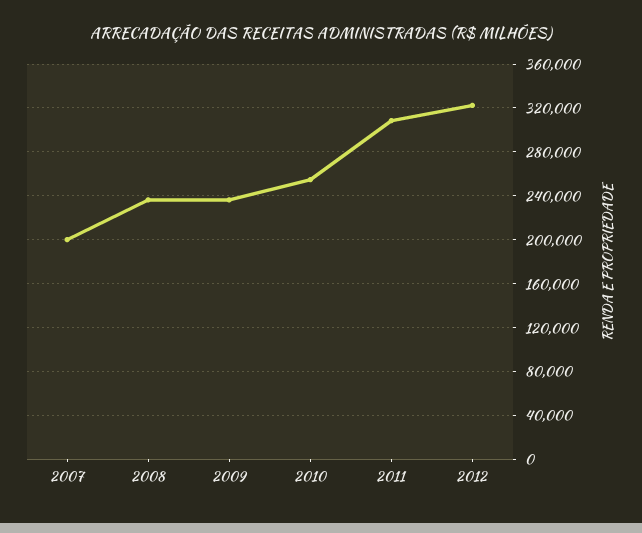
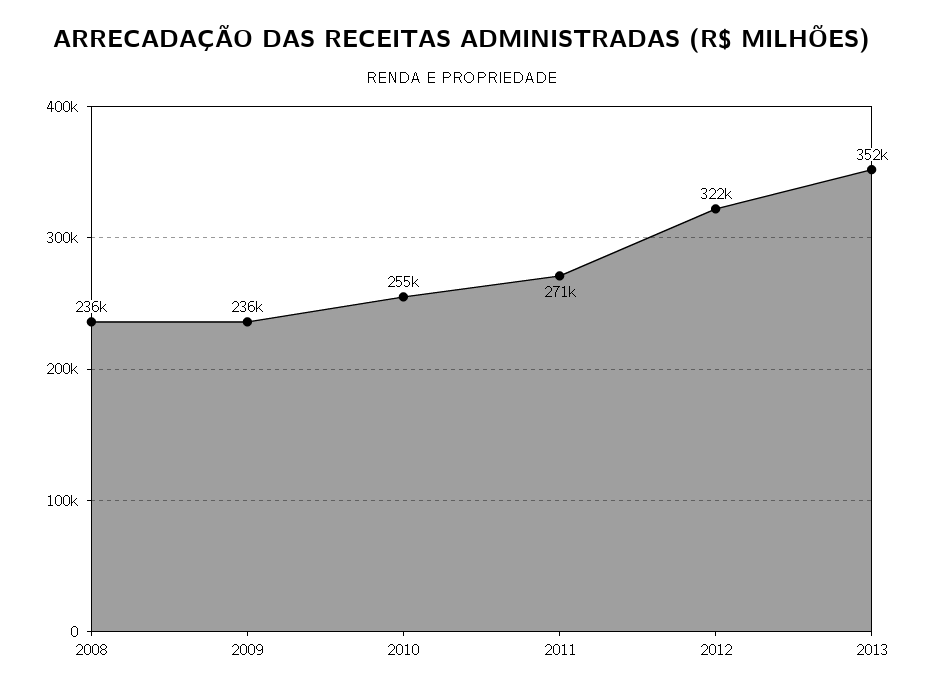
2007: 200000 -> none
2011: 310000 -> 271000
2013: none -> 352000

